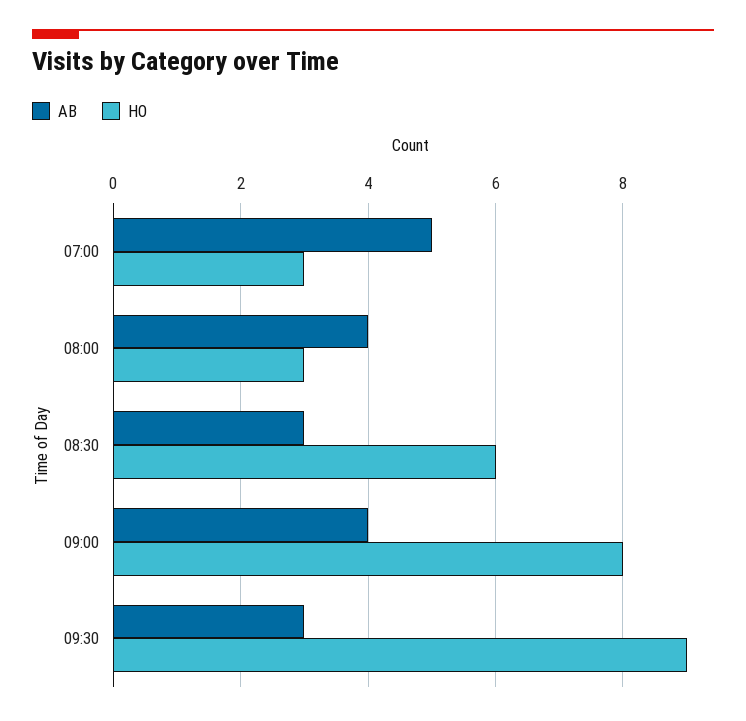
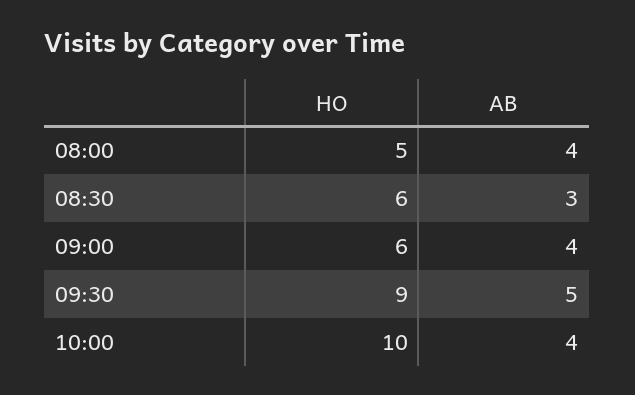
AB, 07:00: 5 -> none
HO, 07:00: 3 -> none
HO, 08:00: 3 -> 5
HO, 09:00: 8 -> 6
AB, 09:30: 3 -> 5
HO, 10:00: none -> 10
AB, 10:00: none -> 4

